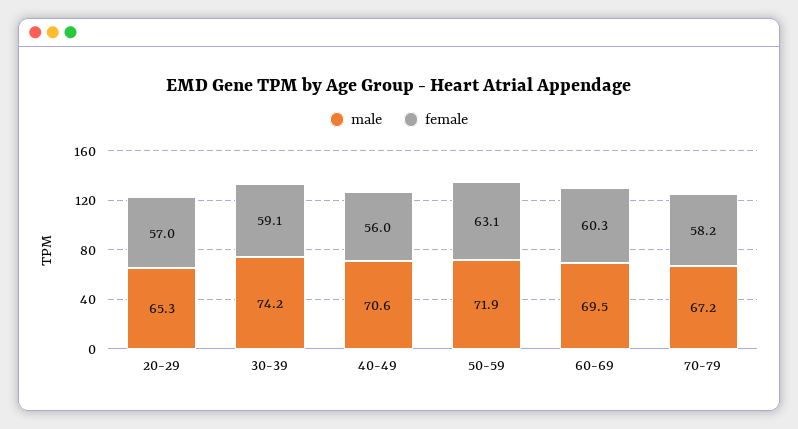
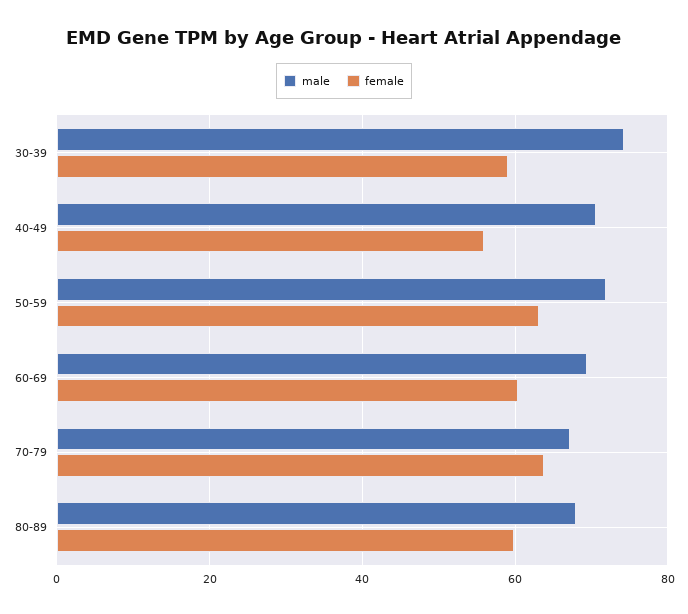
male, 20-29: 65.3 -> none
female, 20-29: 57 -> none
female, 70-79: 58.2 -> 64
male, 80-89: none -> 68
female, 80-89: none -> 60

